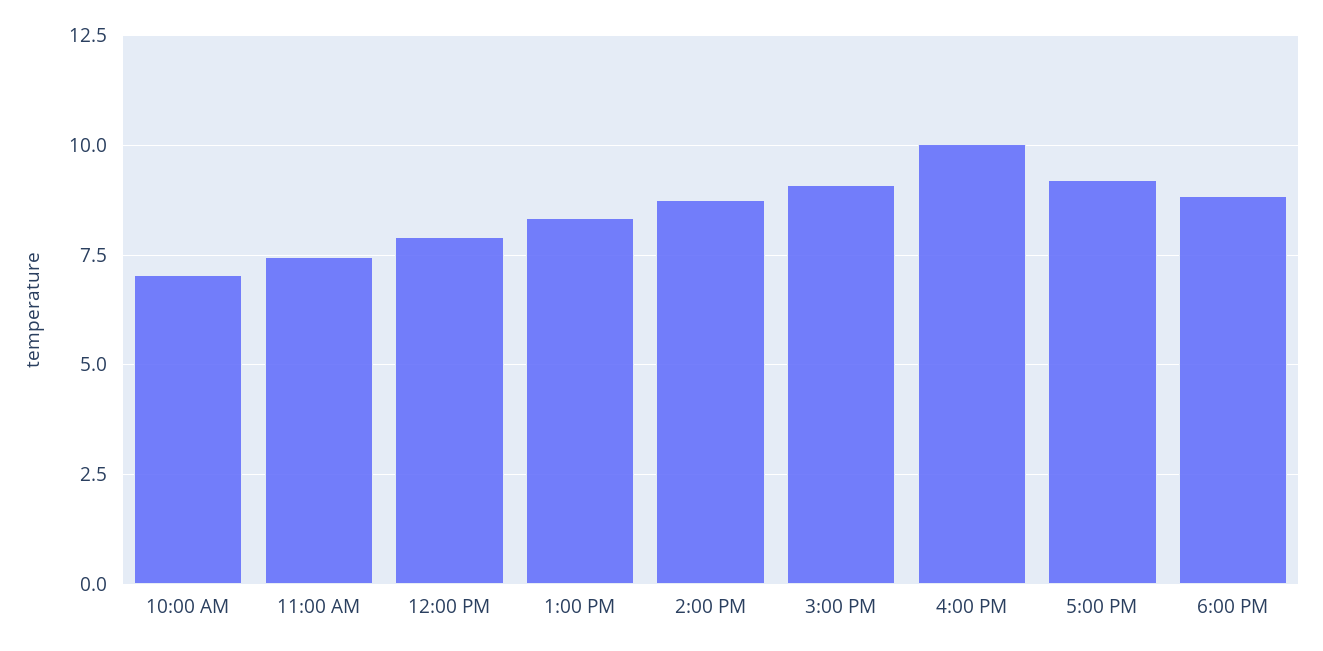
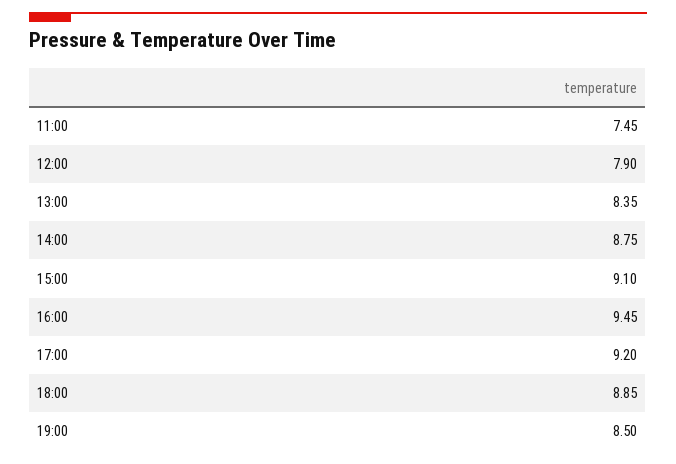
10:00 AM: 7 -> none
4:00 PM: 10 -> 9.45
19:00: none -> 8.5

